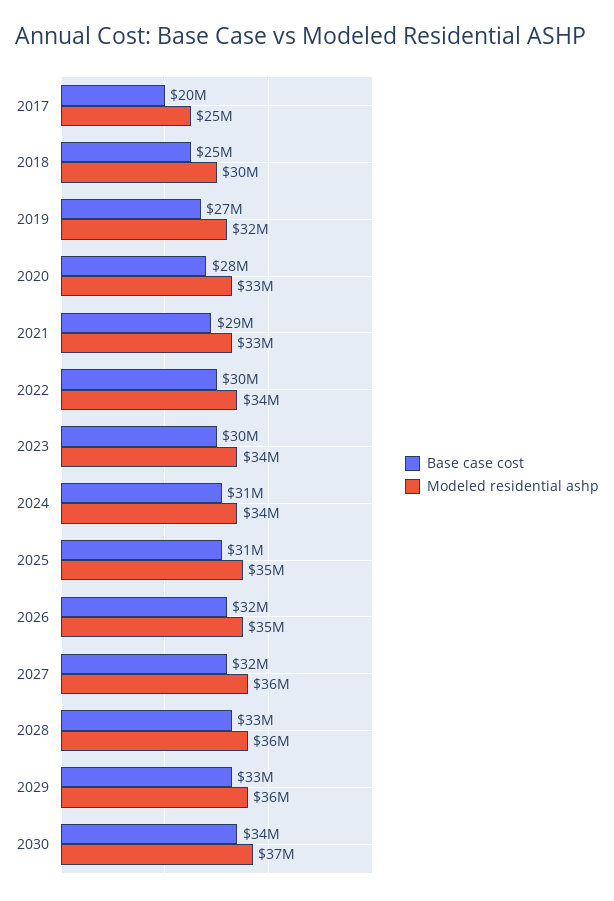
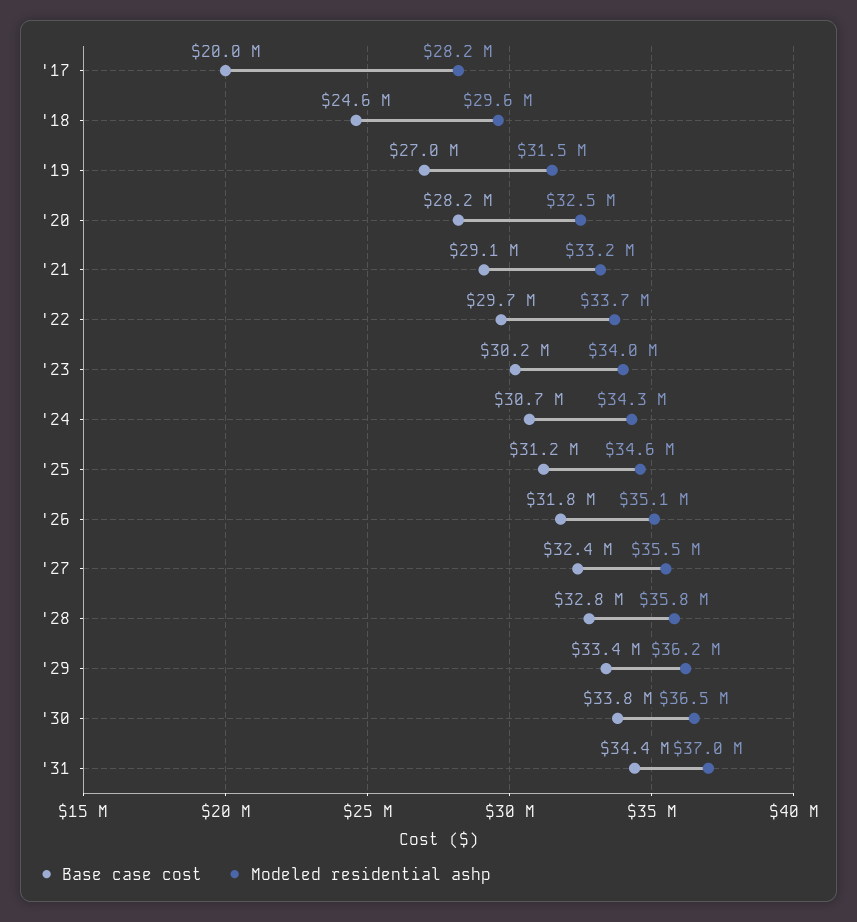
Modeled residential ashp, 2017: 25000000 -> 28200000
Base case cost, '31: none -> 34400000
Modeled residential ashp, '31: none -> 37000000

